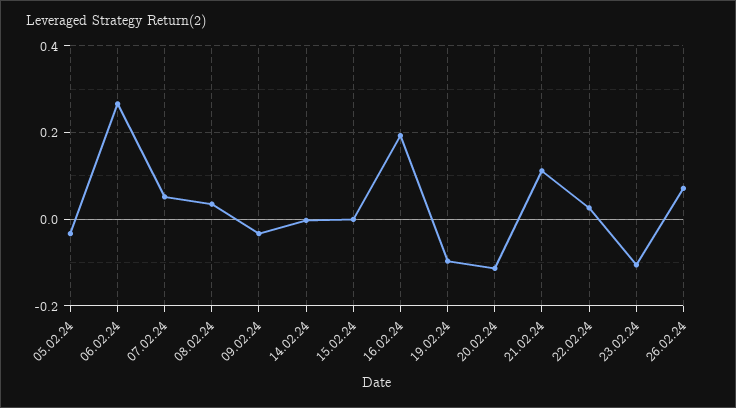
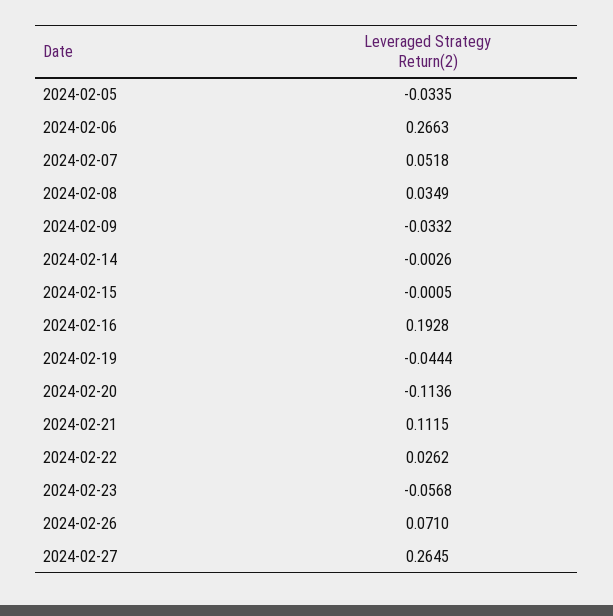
19.02.24: -0.1 -> -0.0444
23.02.24: -0.1 -> -0.0568
2024-02-27: none -> 0.2645

